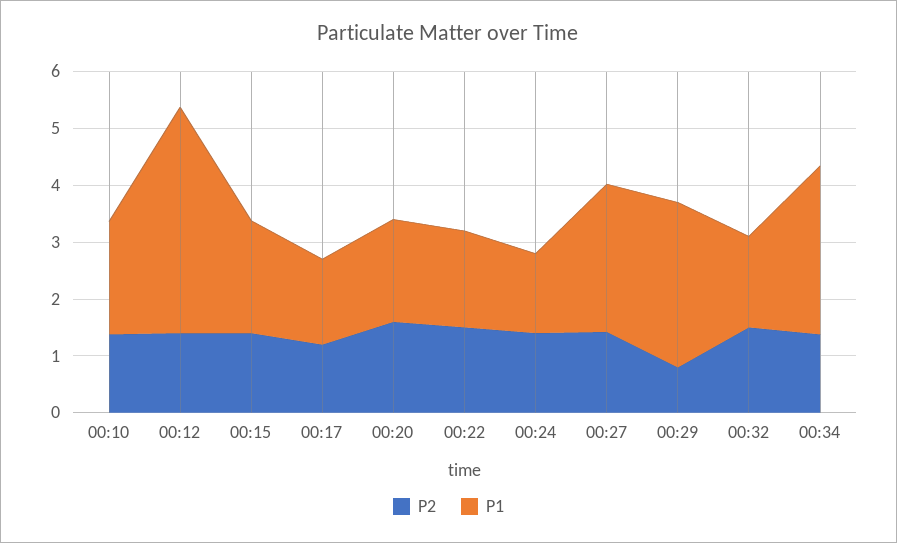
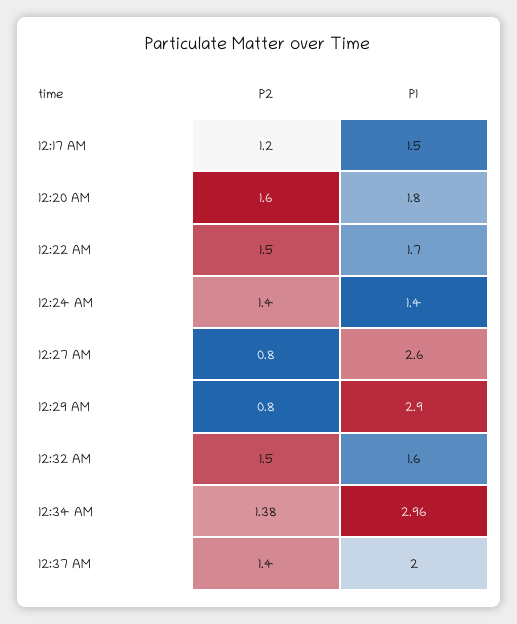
P2, 00:10: 1.4 -> none
P1, 00:10: 2 -> none
P2, 00:12: 1.4 -> none
P1, 00:12: 4 -> none
P2, 00:15: 1.4 -> none
P1, 00:15: 2 -> none
P2, 00:27: 1.4 -> 0.8
P2, 12:37 AM: none -> 1.4
P1, 12:37 AM: none -> 2

